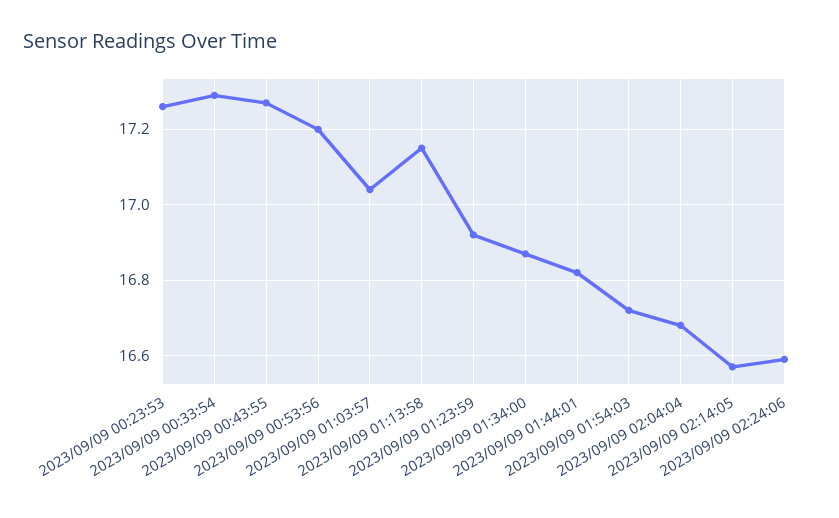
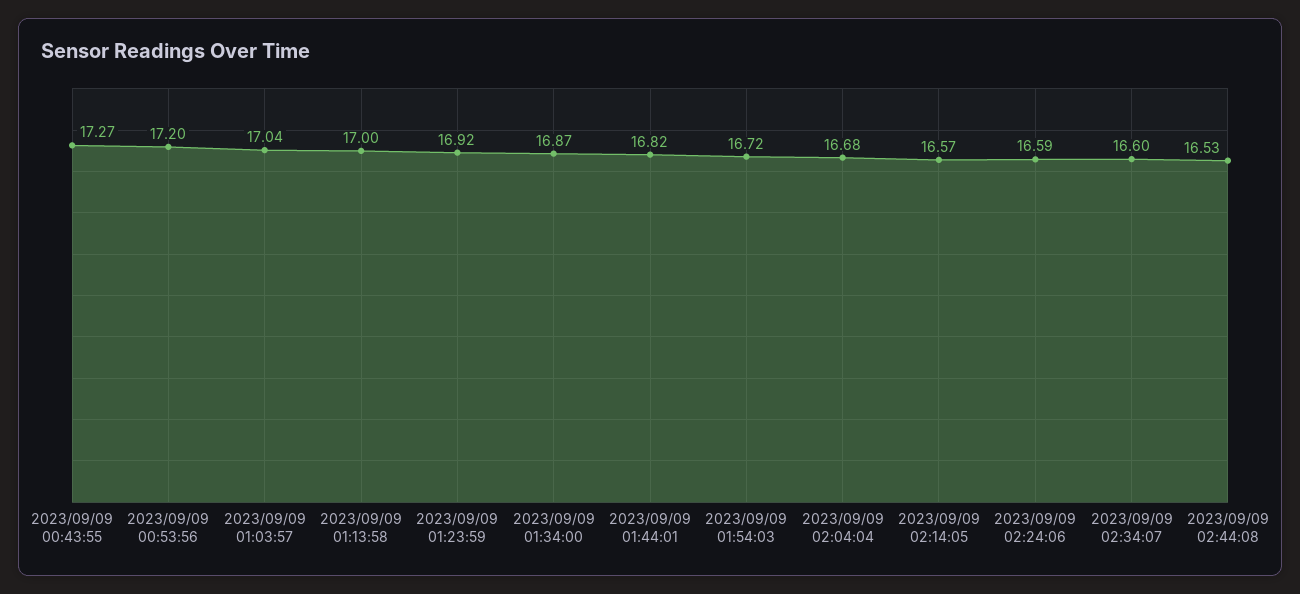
2023/09/09 00:23:53: 17.25 -> none
2023/09/09 00:33:54: 17.3 -> none
2023/09/09 01:13:58: 17.15 -> 17
2023/09/09 02:34:07: none -> 16.6
2023/09/09 02:44:08: none -> 16.53

